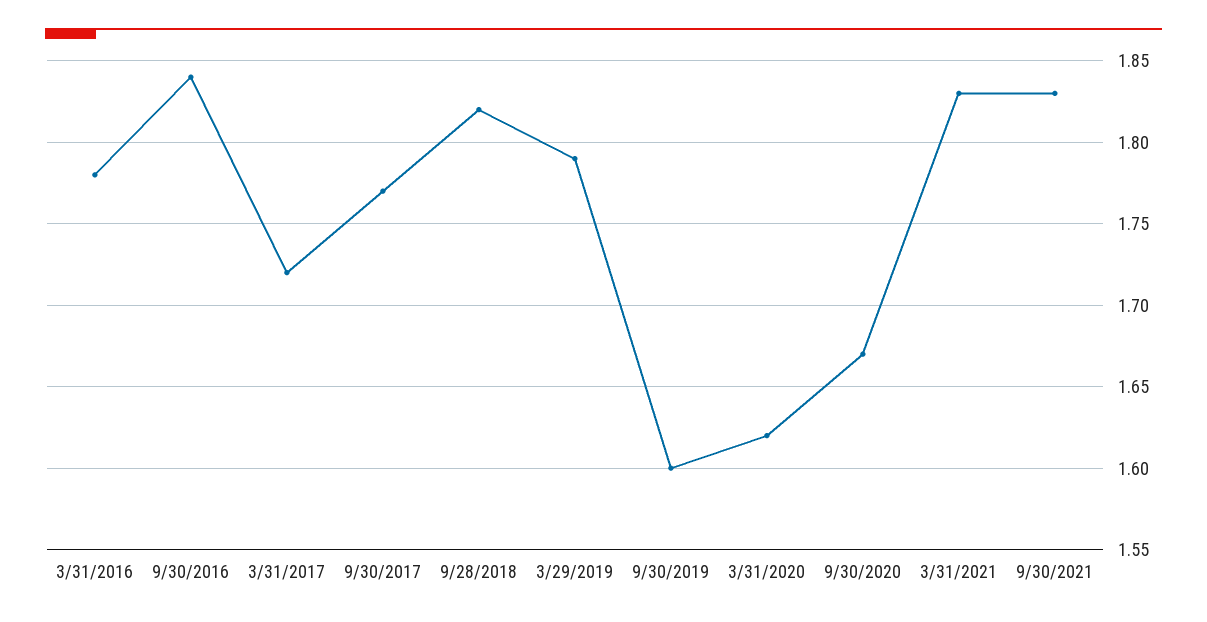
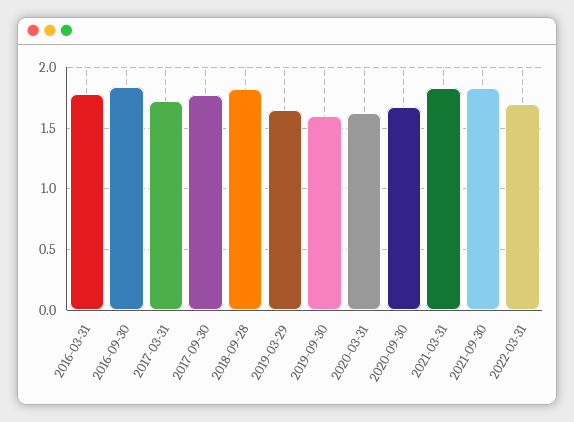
3/29/2019: 1.79 -> 1.65
2022-03-31: none -> 1.7

